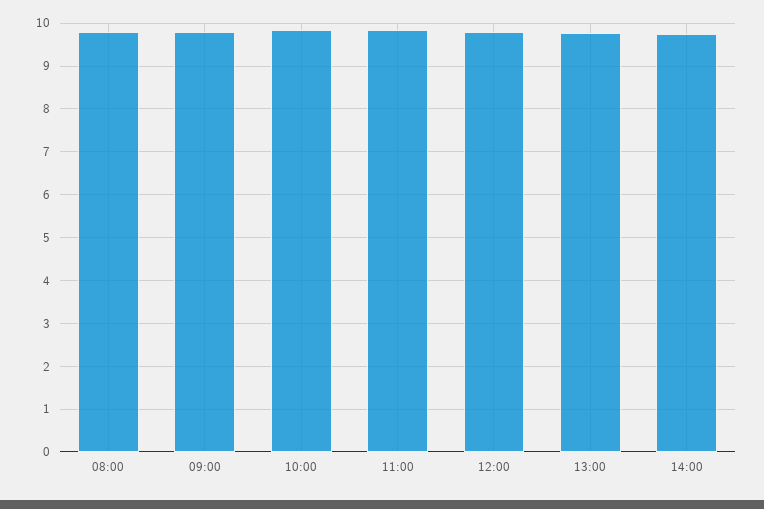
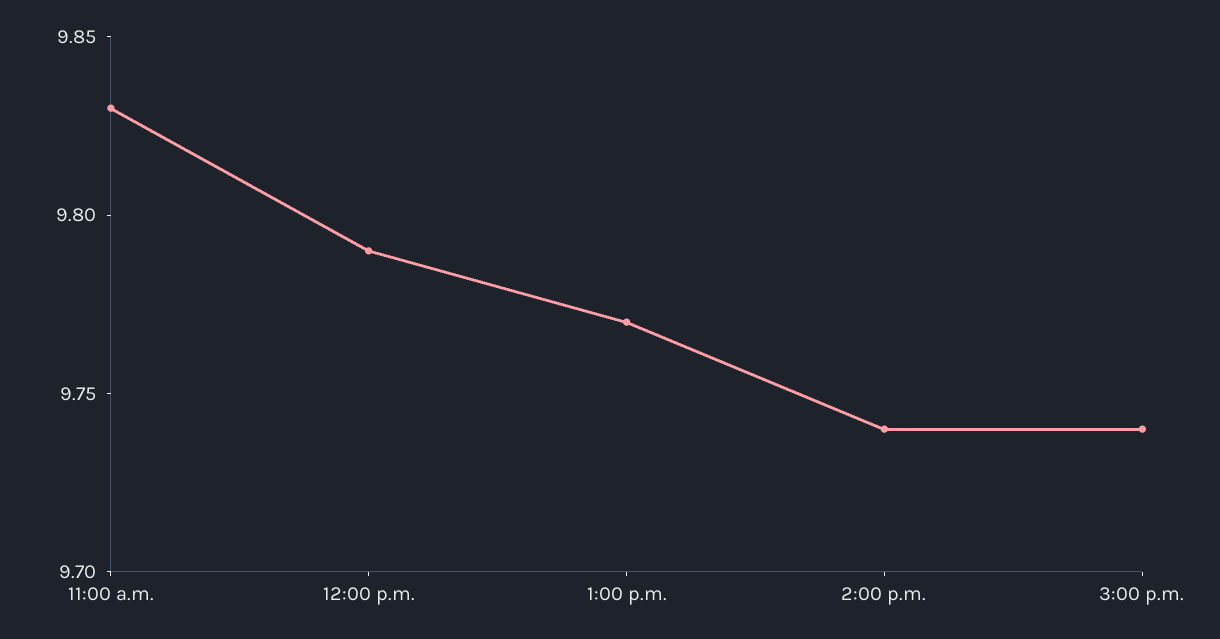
08:00: 9.8 -> none
09:00: 9.8 -> none
10:00: 9.8 -> none
3:00 p.m.: none -> 9.74

